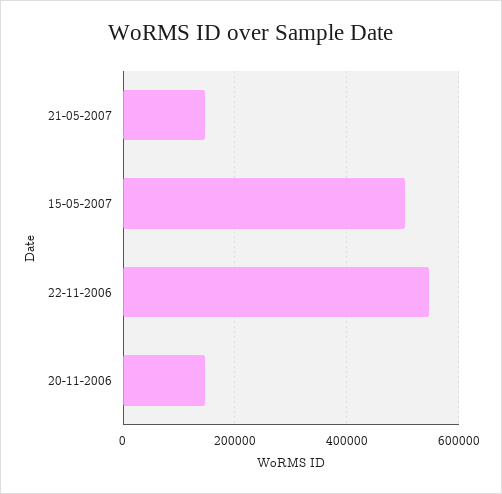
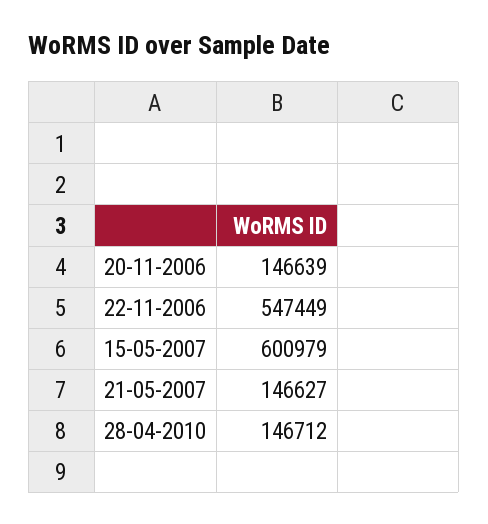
15-05-2007: 500000 -> 600979
28-04-2010: none -> 146712

